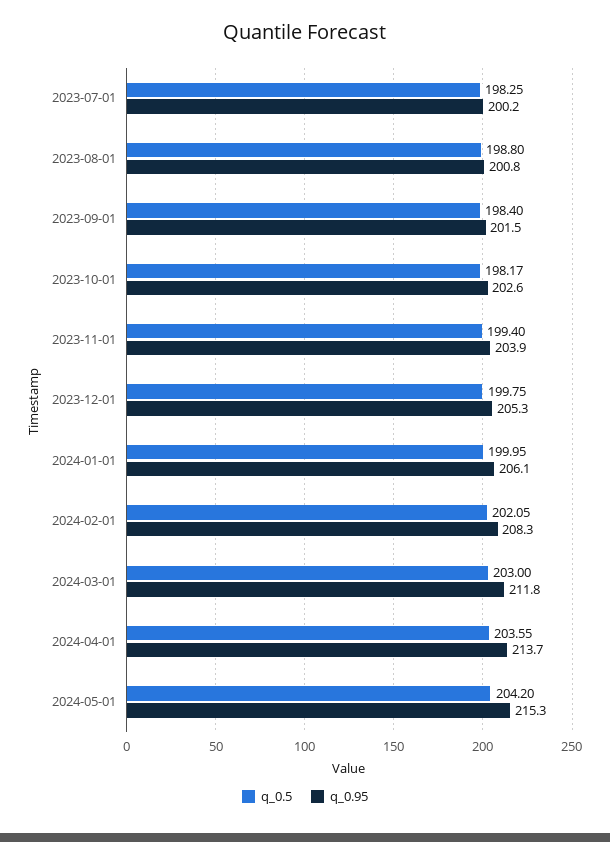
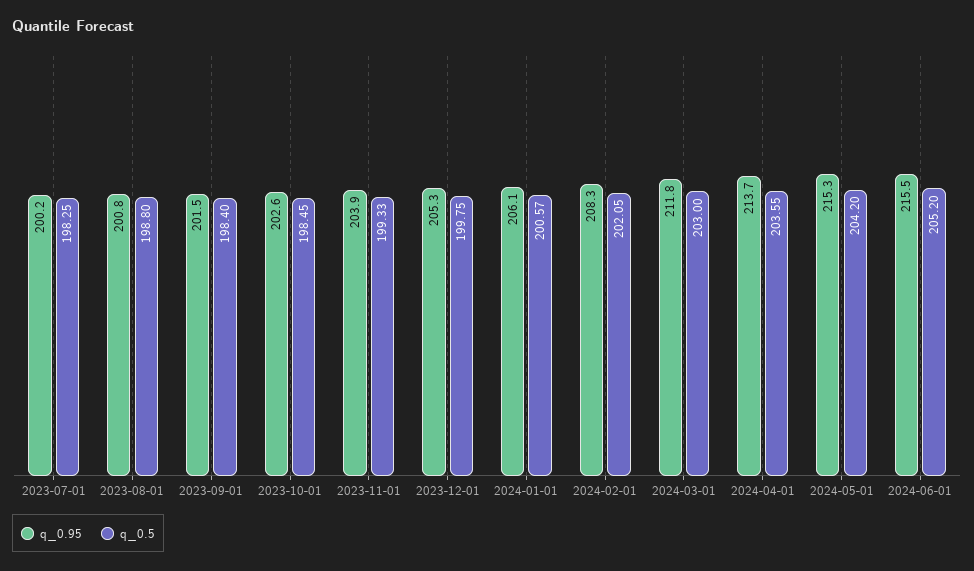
q_0.5, 2023-10-01: 198.17 -> 198.45
q_0.5, 2023-11-01: 199.4 -> 199.33
q_0.5, 2024-01-01: 199.95 -> 200.57
q_0.95, 2024-06-01: none -> 215.5
q_0.5, 2024-06-01: none -> 205.2

